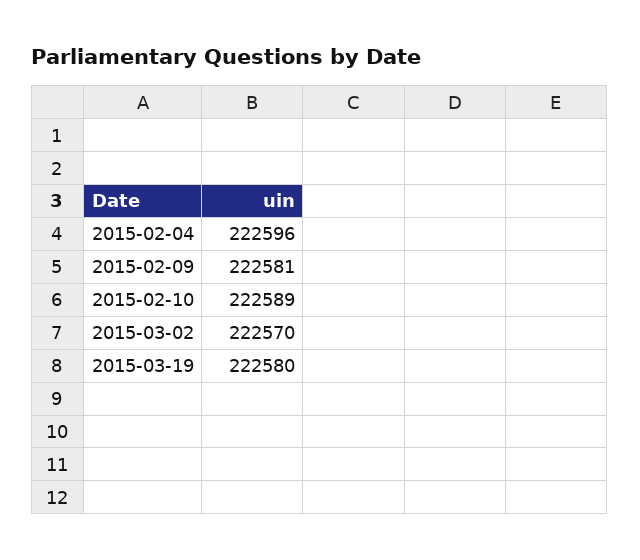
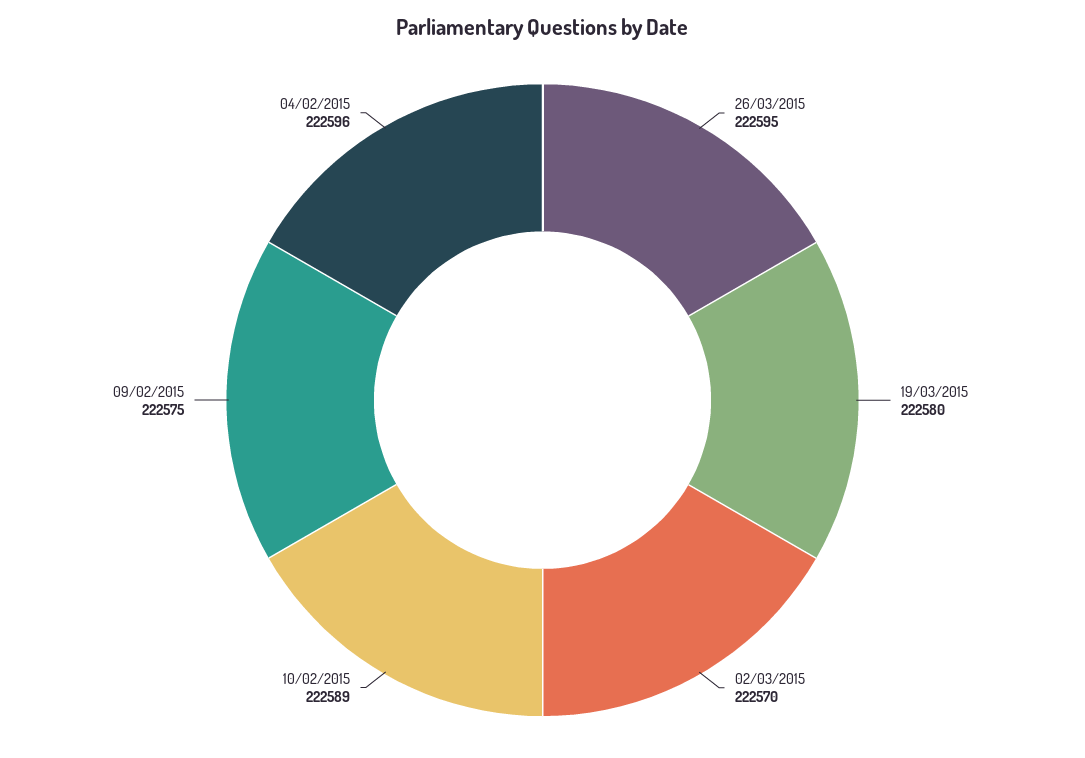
2015-02-09: 222581 -> 222575
26/03/2015: none -> 222595

